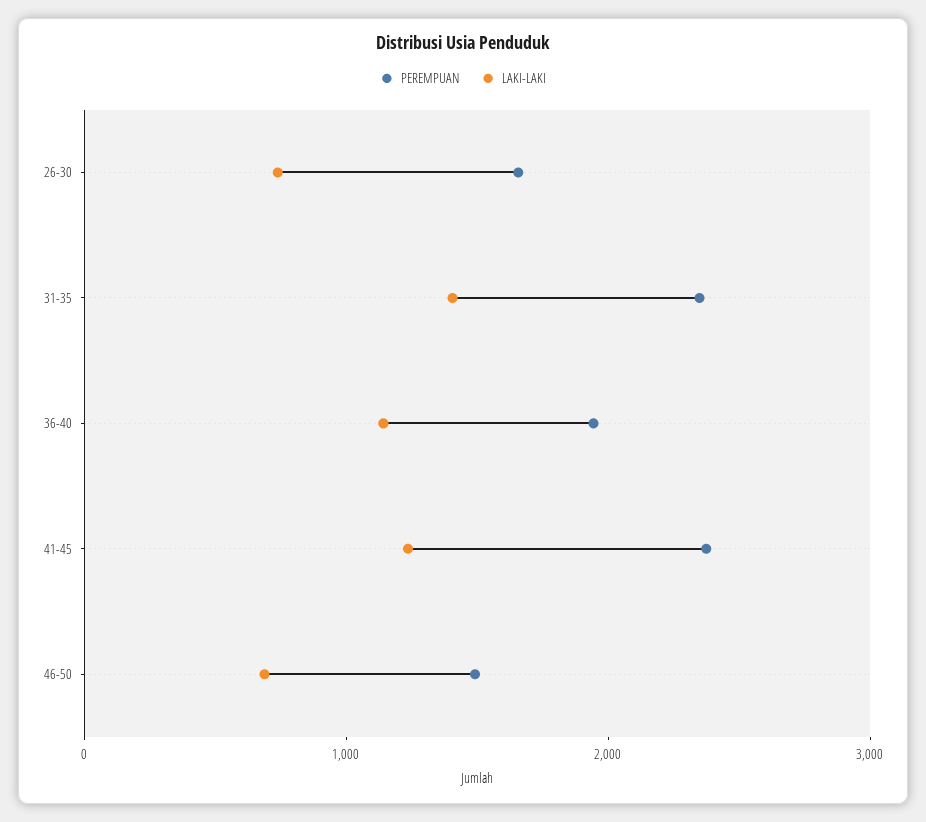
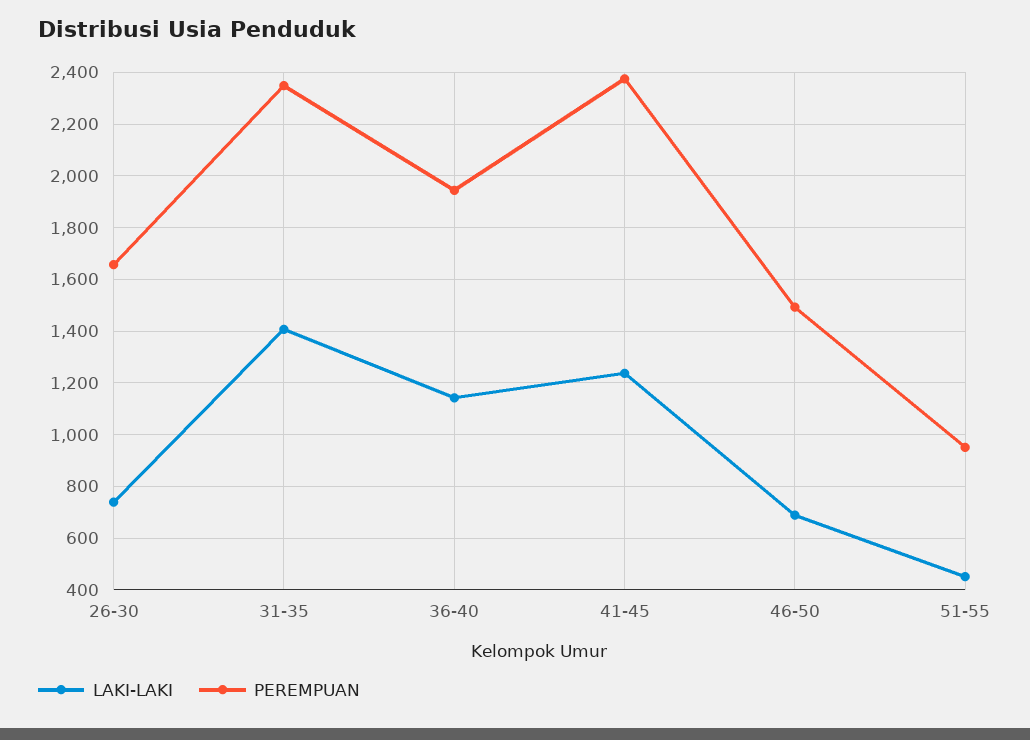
LAKI-LAKI, 51-55: none -> 450
PEREMPUAN, 51-55: none -> 950

